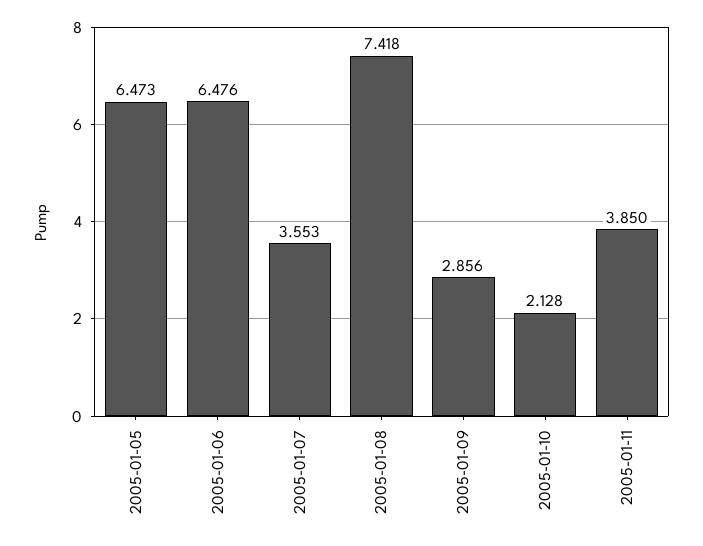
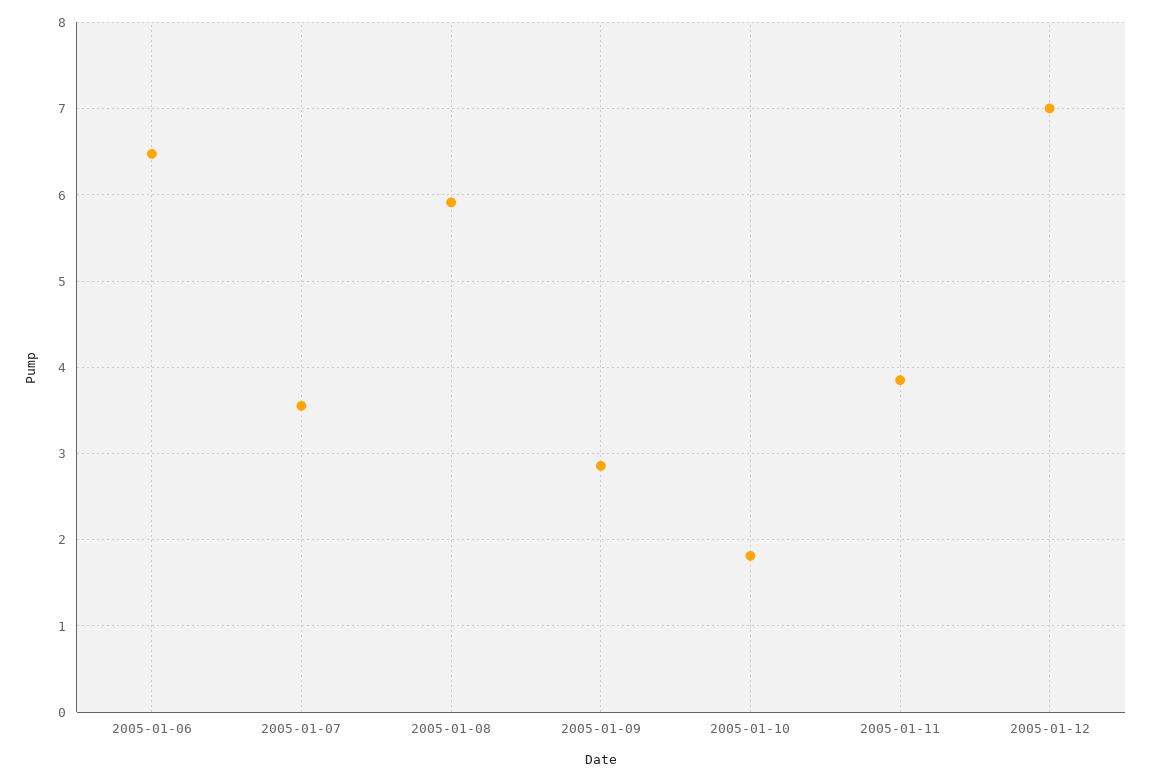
2005-01-05: 6.473 -> none
2005-01-08: 7.418 -> 5.9
2005-01-10: 2.128 -> 1.8
2005-01-12: none -> 7

